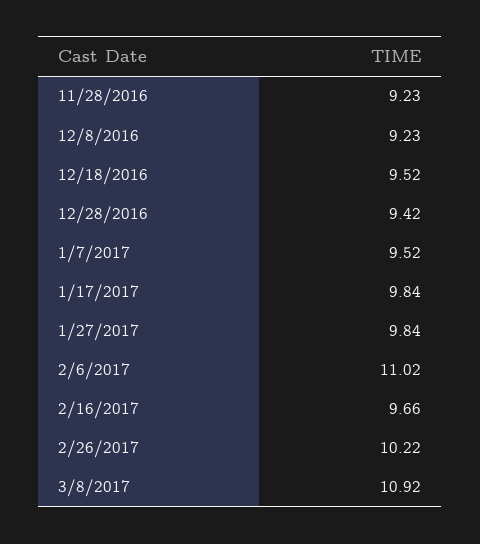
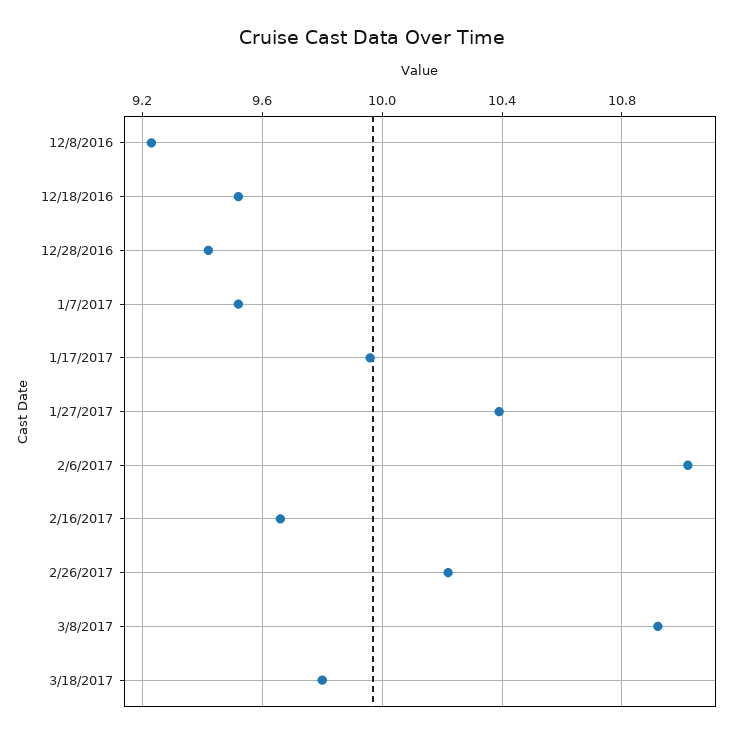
11/28/2016: 9.23 -> none
1/17/2017: 9.84 -> 9.95
1/27/2017: 9.84 -> 10.4
3/18/2017: none -> 9.8

